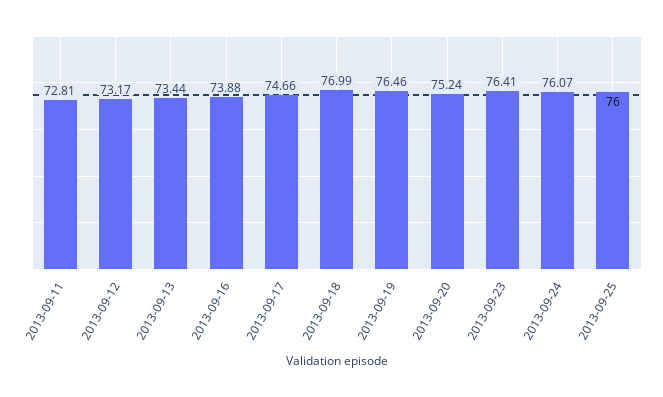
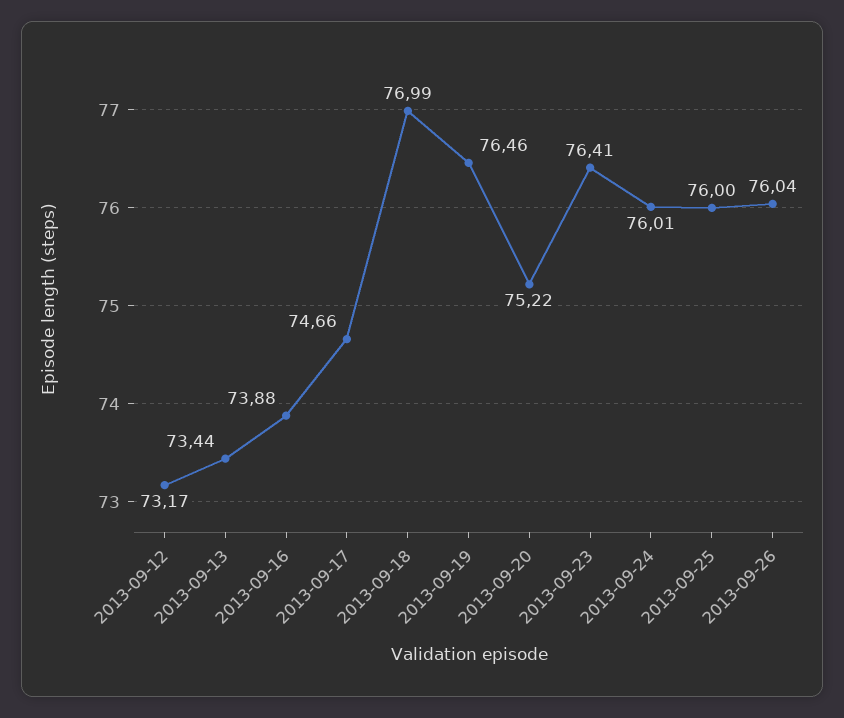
2013-09-11: 72.81 -> none
2013-09-20: 75.24 -> 75.22
2013-09-24: 76.07 -> 76.01
2013-09-26: none -> 76.04

